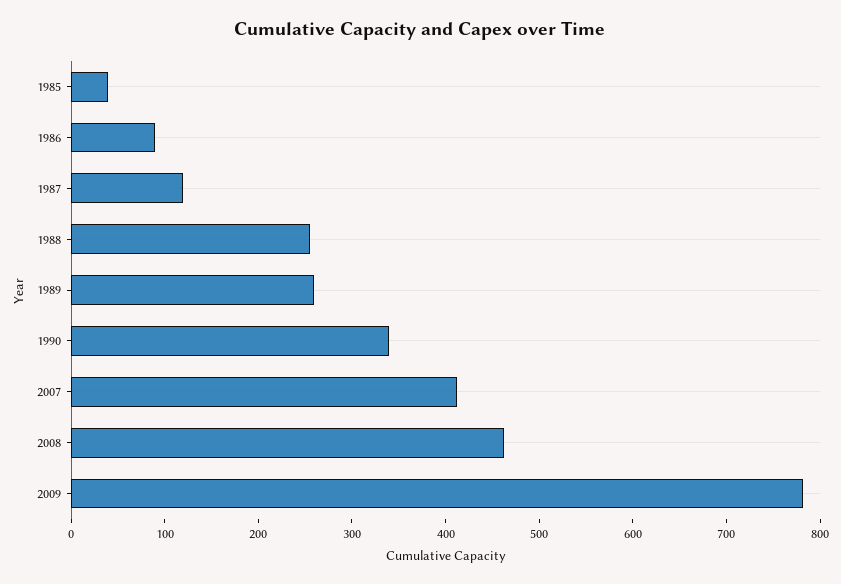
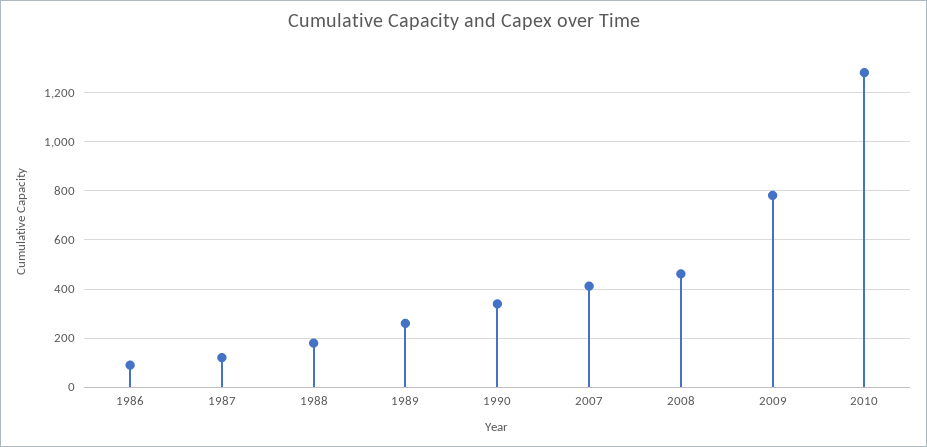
1985: 40 -> none
1988: 260 -> 175
2010: none -> 1275

